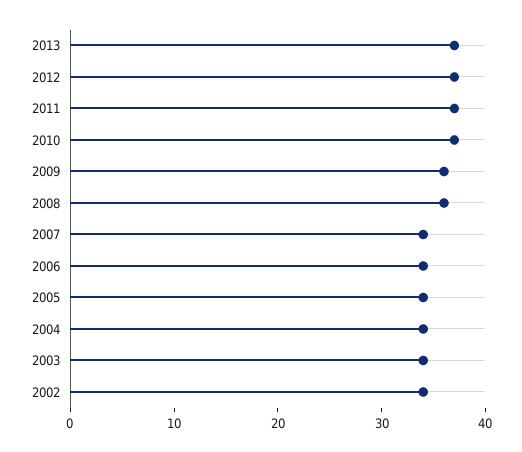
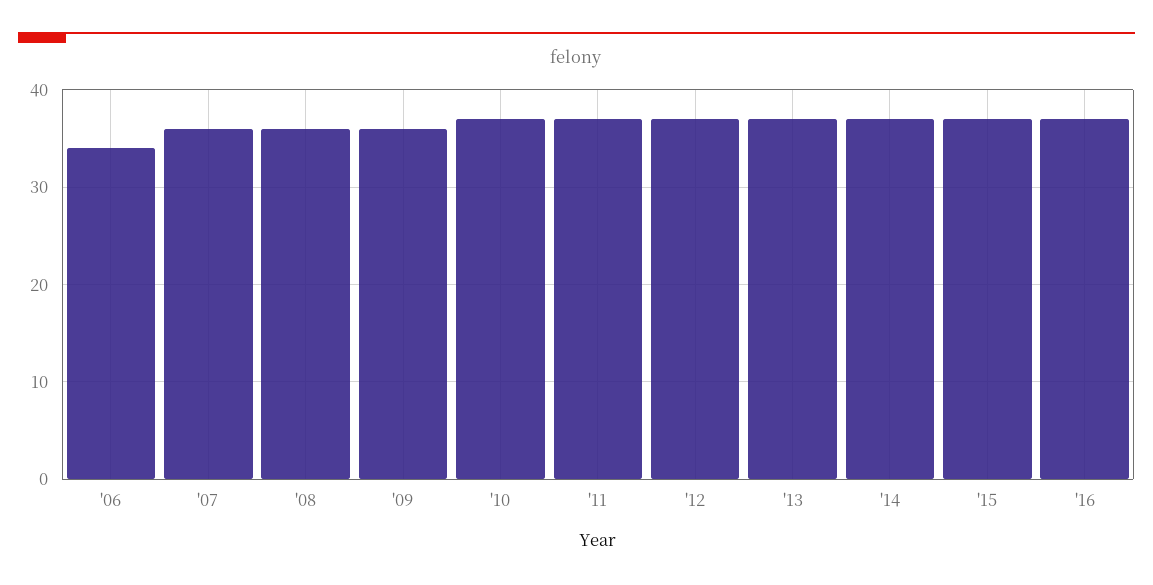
2007: 34 -> 36
2005: 34 -> none
2004: 34 -> none
2003: 34 -> none
2002: 34 -> none
'14: none -> 37
'15: none -> 37
'16: none -> 37

